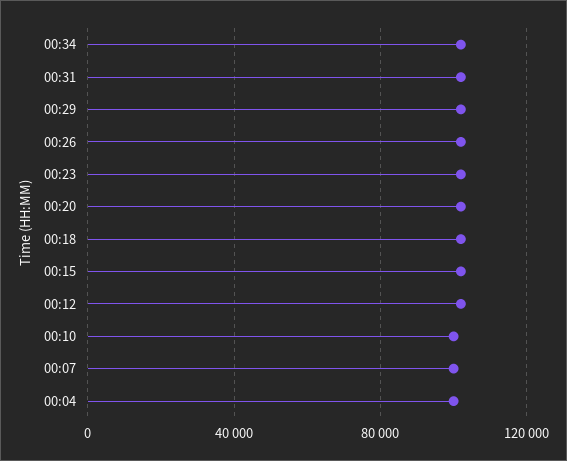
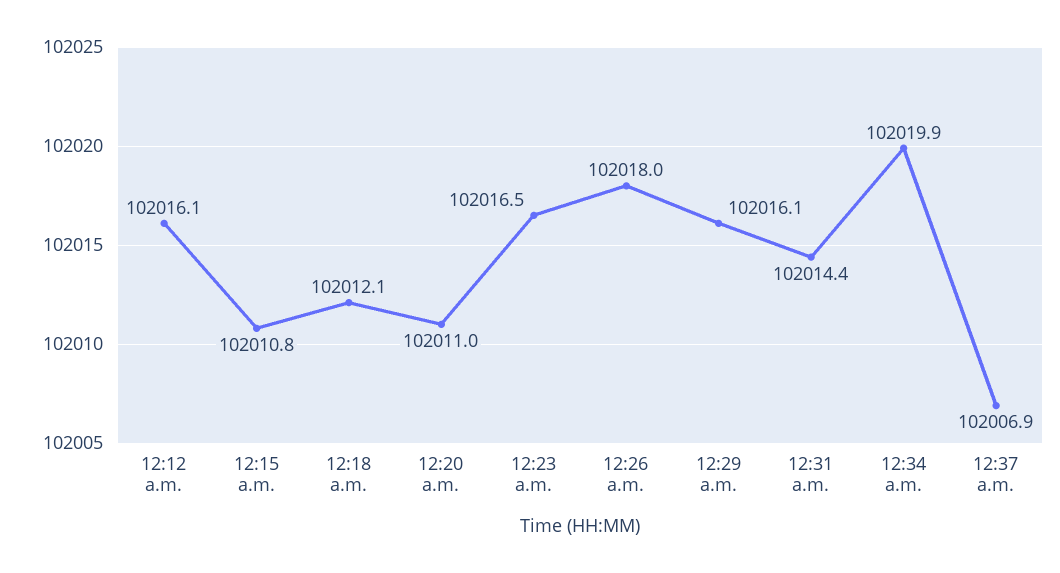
00:10: 100000 -> none
00:07: 100000 -> none
00:04: 100000 -> none
12:37 a.m.: none -> 102006.9

